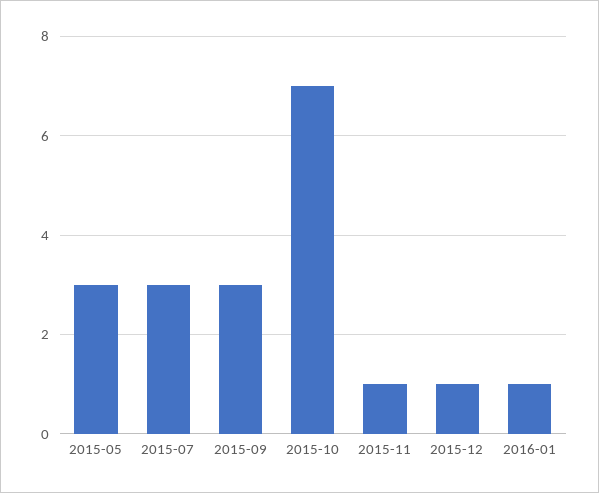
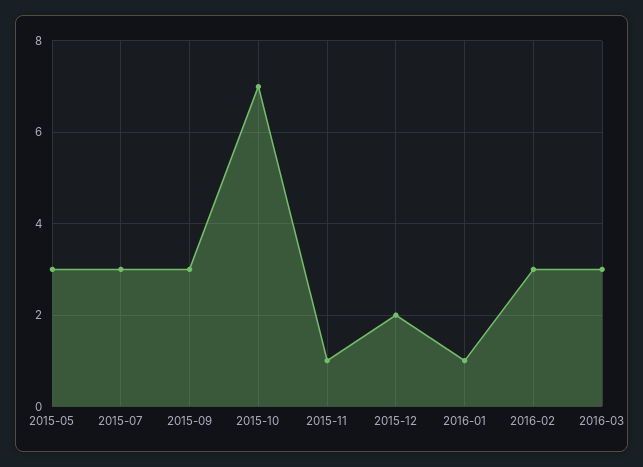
2015-12: 1 -> 2
2016-02: none -> 3
2016-03: none -> 3

